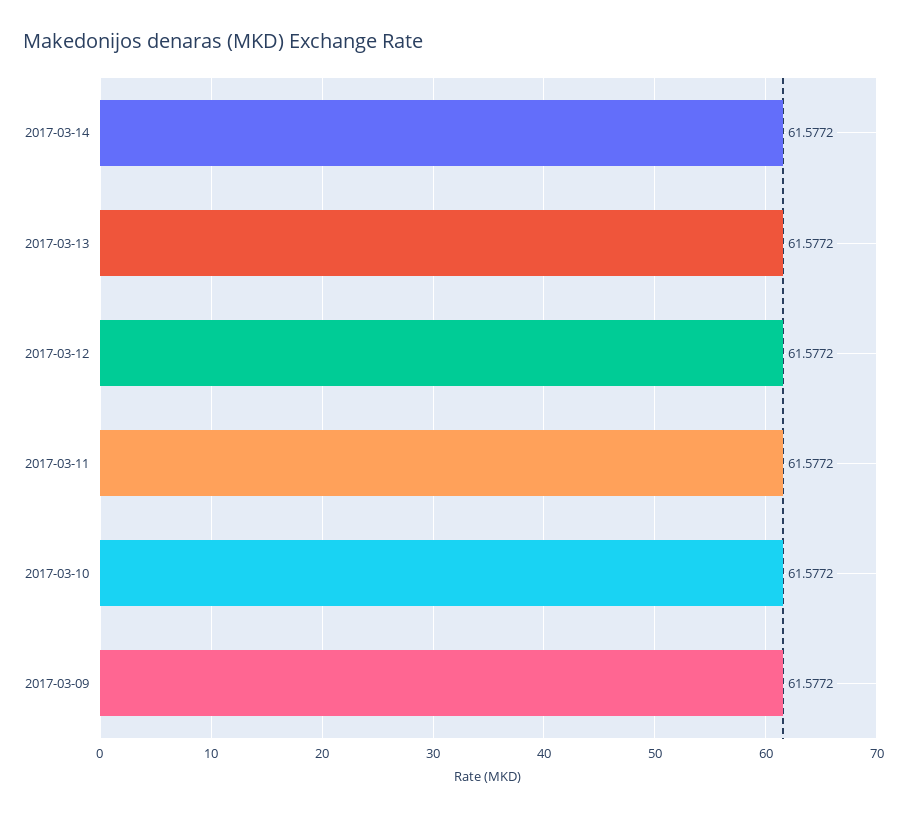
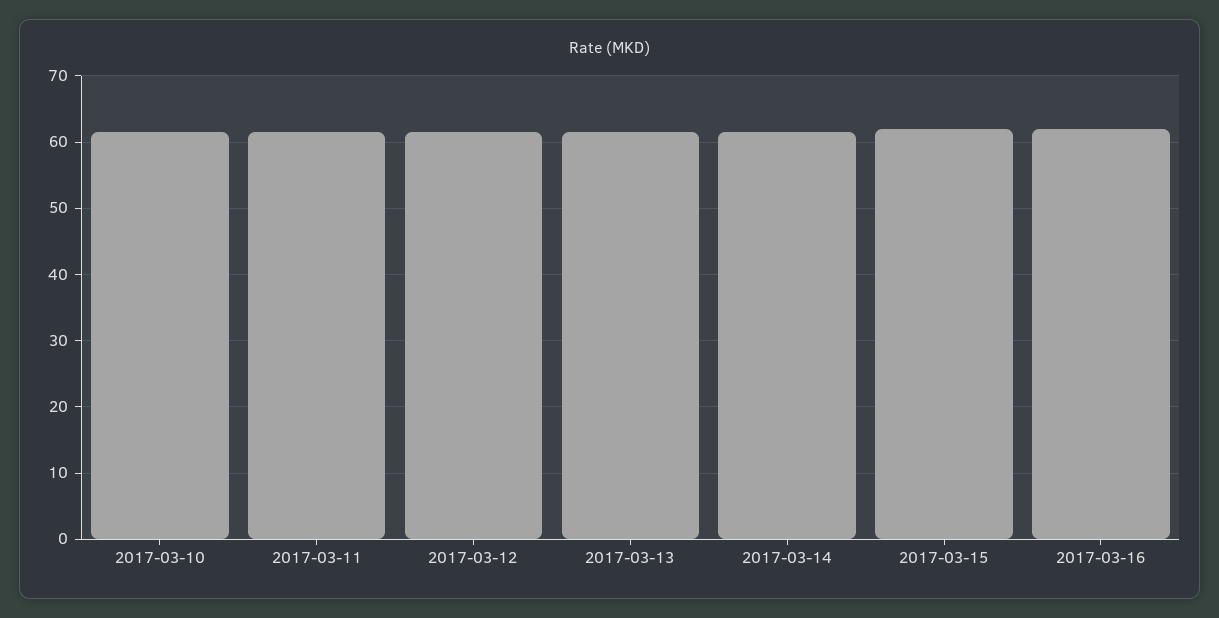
2017-03-09: 61.5772 -> none
2017-03-15: none -> 62
2017-03-16: none -> 62

